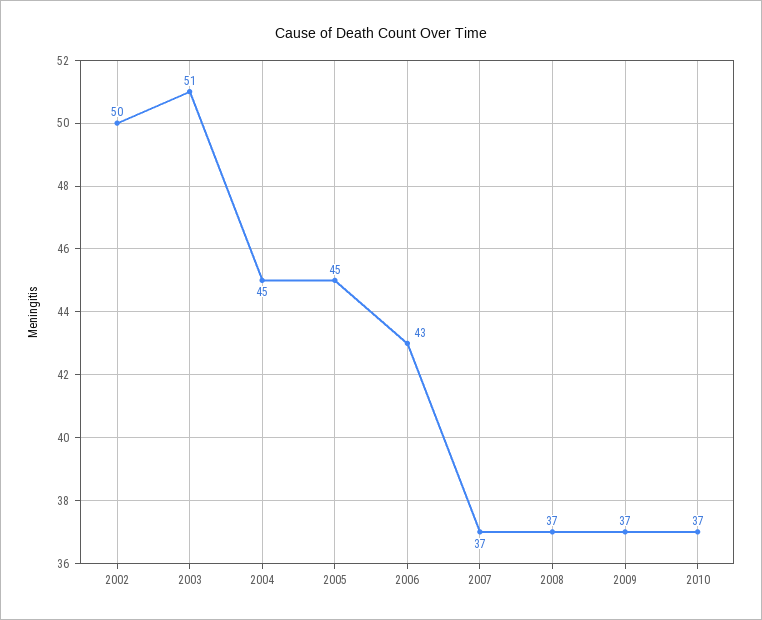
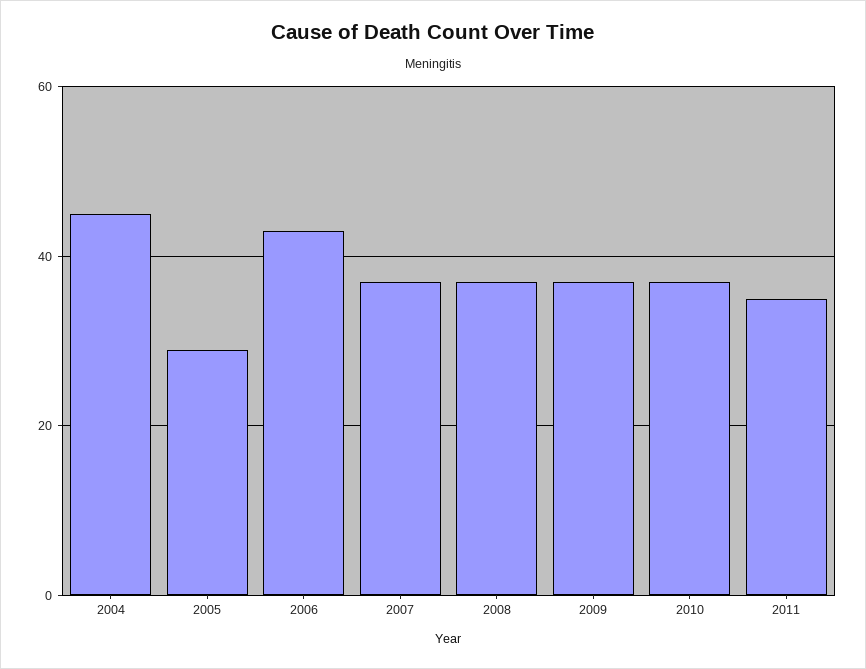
2002: 50 -> none
2003: 51 -> none
2005: 45 -> 30
2011: none -> 35

